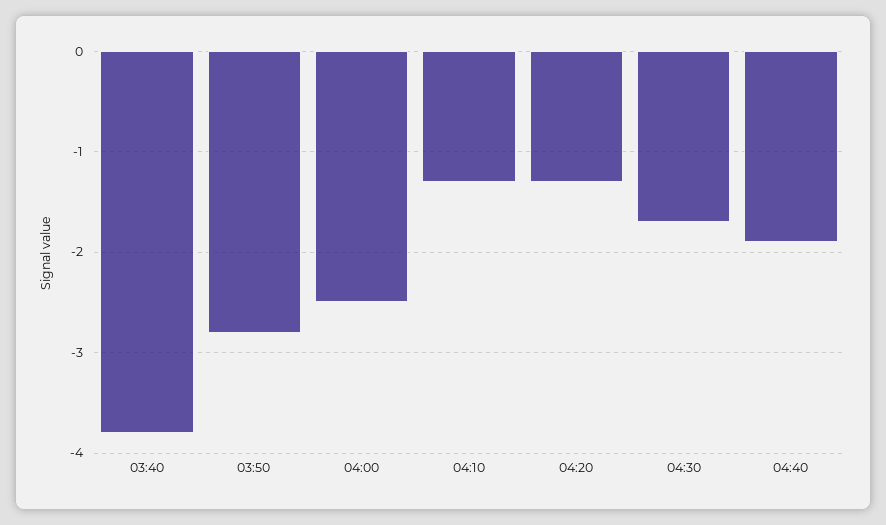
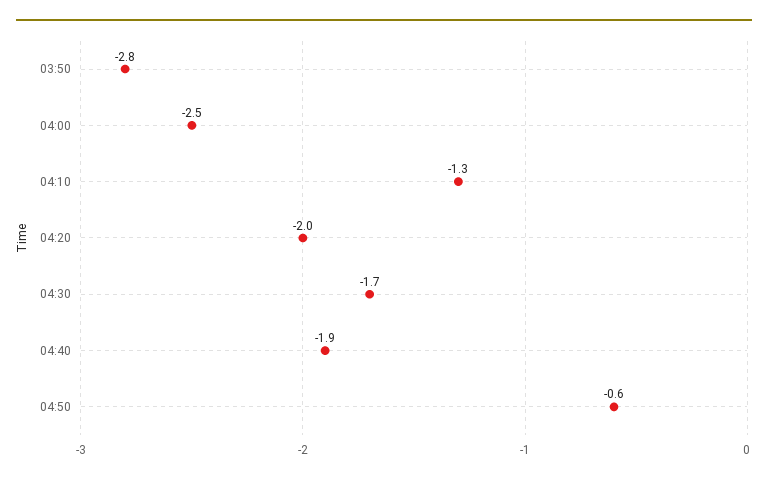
03:40: -3.8 -> none
04:20: -1.3 -> -2
04:50: none -> -0.6

